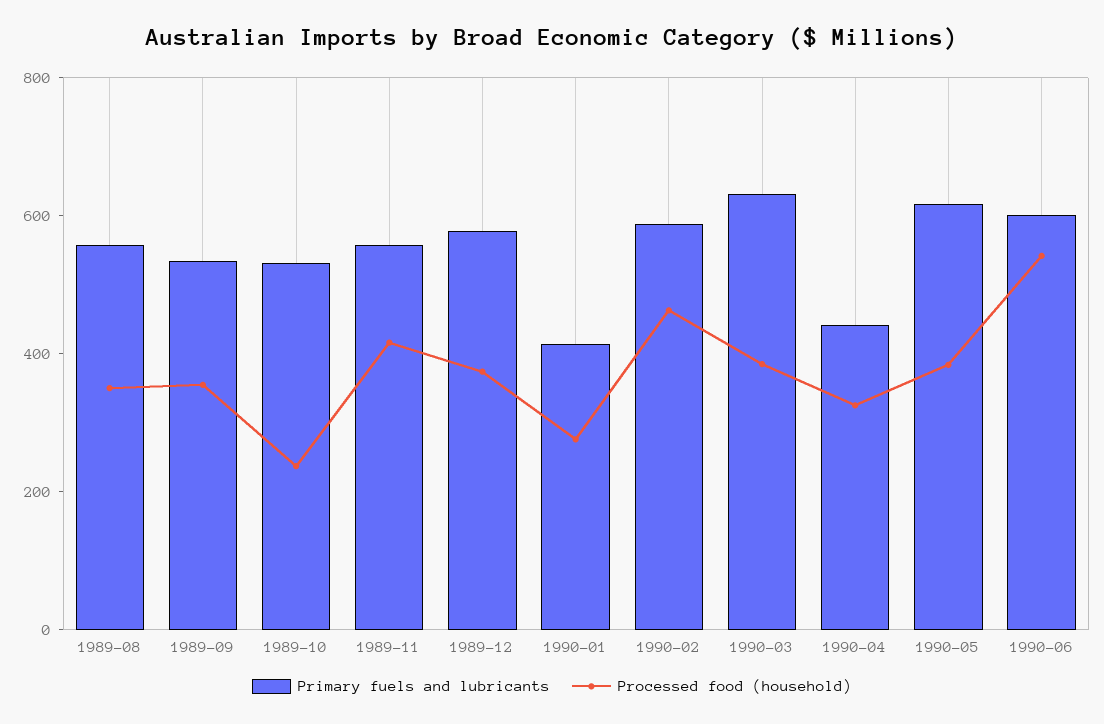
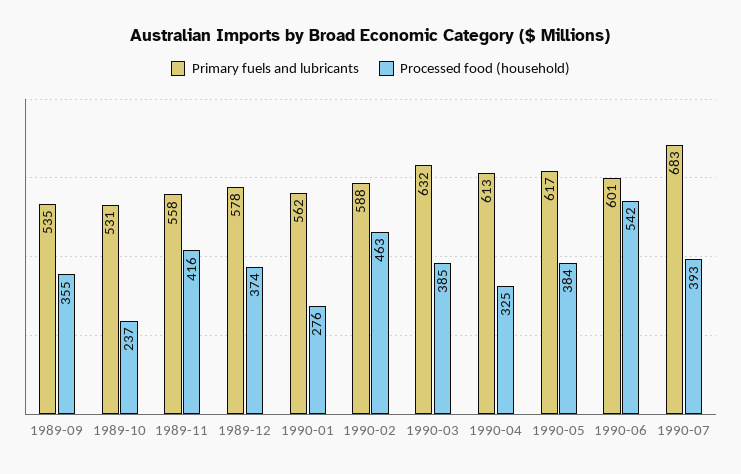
Primary fuels and lubricants, 1989-08: 550 -> none
Processed food (household), 1989-08: 350 -> none
Primary fuels and lubricants, 1990-01: 400 -> 562
Primary fuels and lubricants, 1990-04: 450 -> 613
Primary fuels and lubricants, 1990-07: none -> 683
Processed food (household), 1990-07: none -> 393

